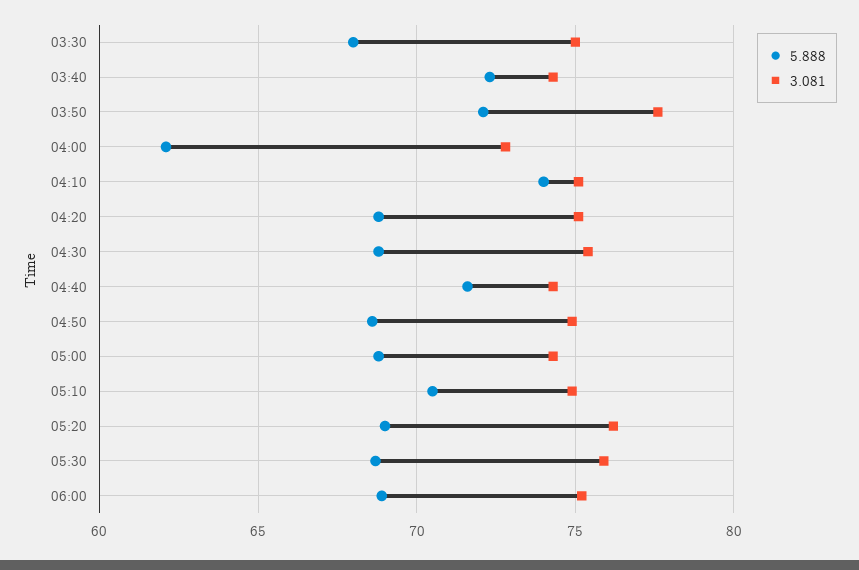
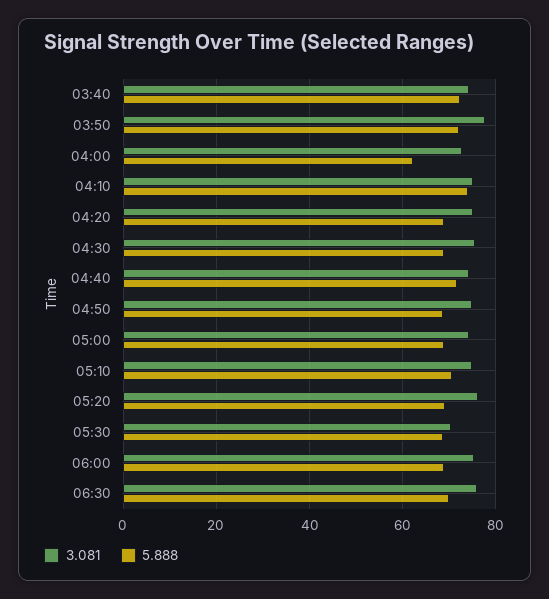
5.888, 03:30: 68 -> none
3.081, 03:30: 75 -> none
3.081, 05:30: 76 -> 70
3.081, 06:30: none -> 76
5.888, 06:30: none -> 70

